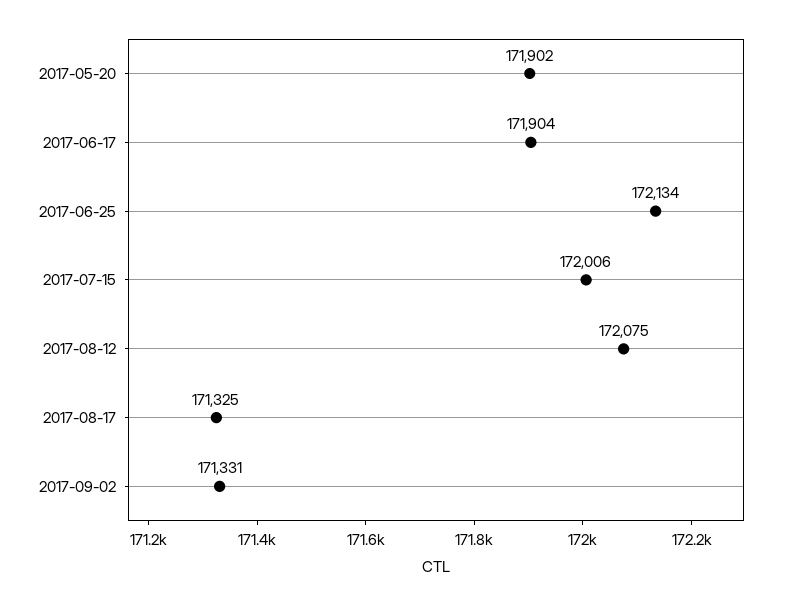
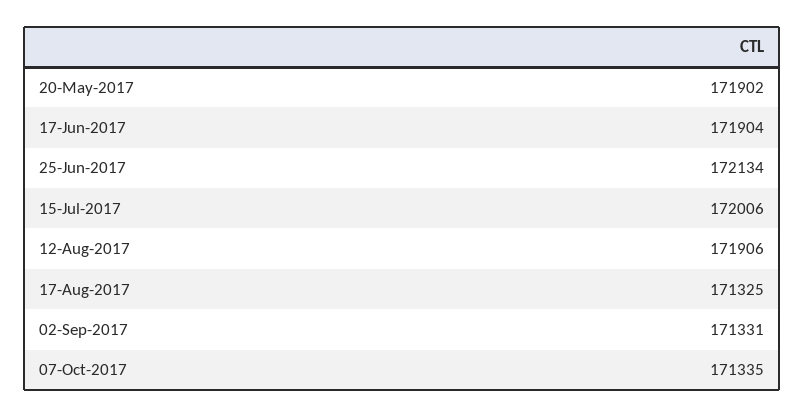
2017-08-12: 172075 -> 171906
07-Oct-2017: none -> 171335

